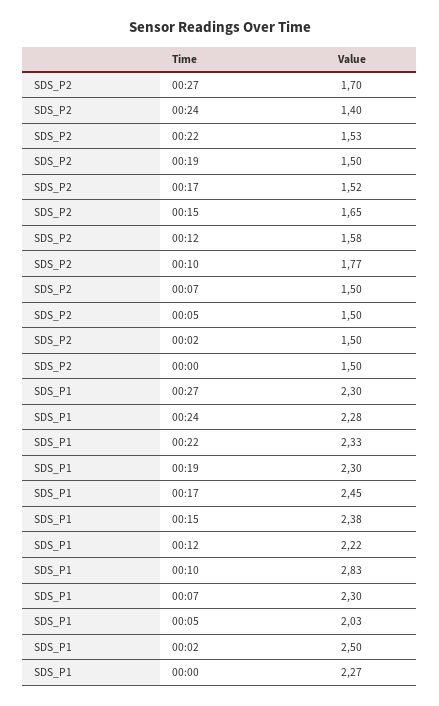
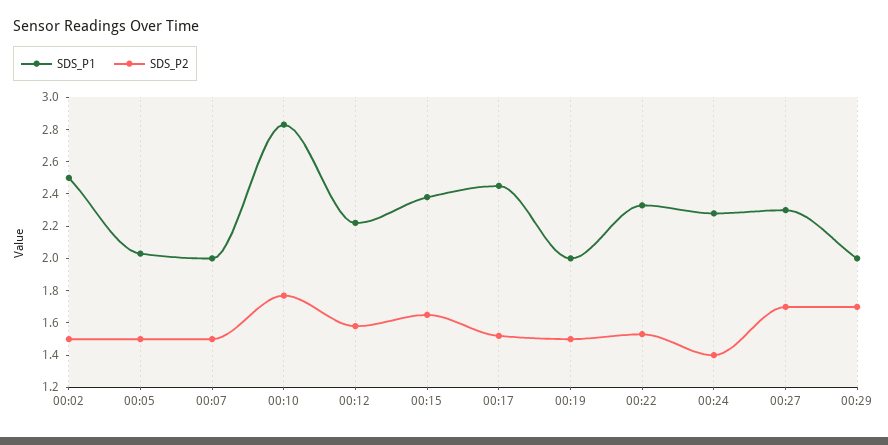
SDS_P2, 00:00: 1.5 -> none
SDS_P1, 00:19: 2.3 -> 2
SDS_P1, 00:07: 2.3 -> 2
SDS_P1, 00:00: 2.27 -> none
SDS_P1, 00:29: none -> 2
SDS_P2, 00:29: none -> 1.7

